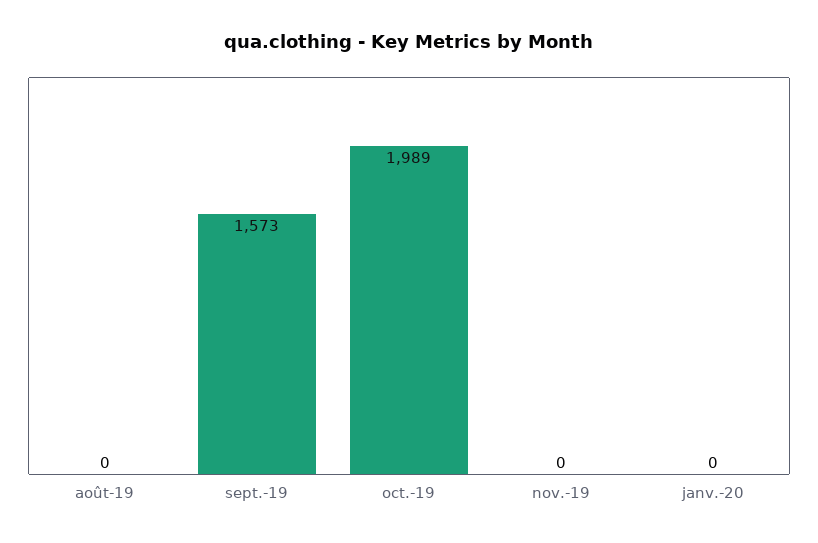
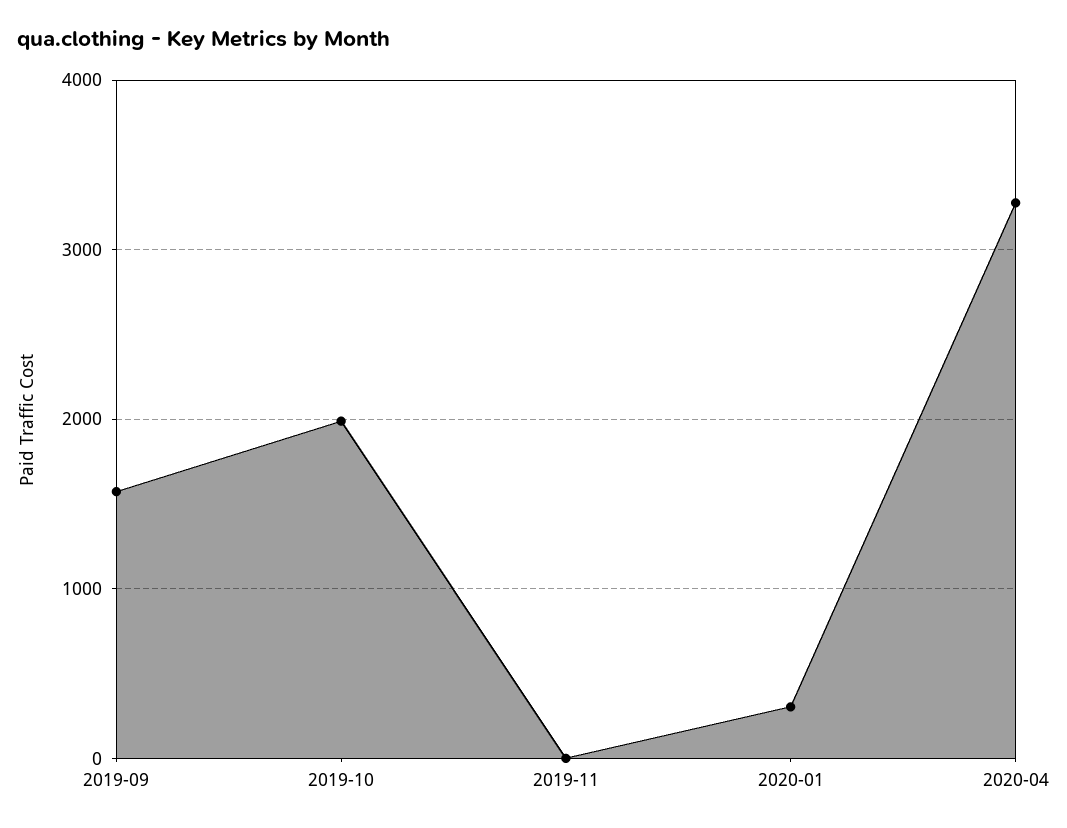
août-19: 0 -> none
janv.-20: 0 -> 300
2020-04: none -> 3300

